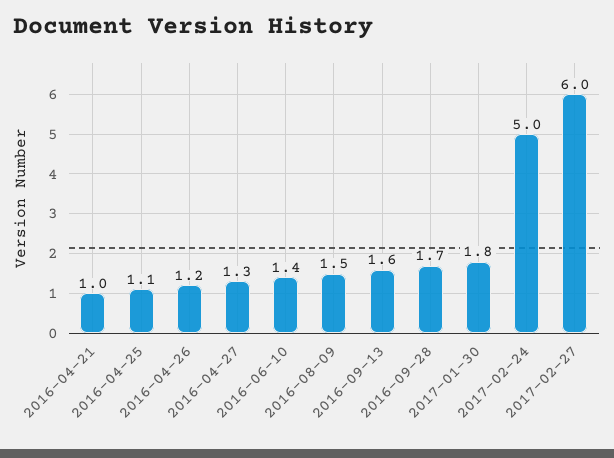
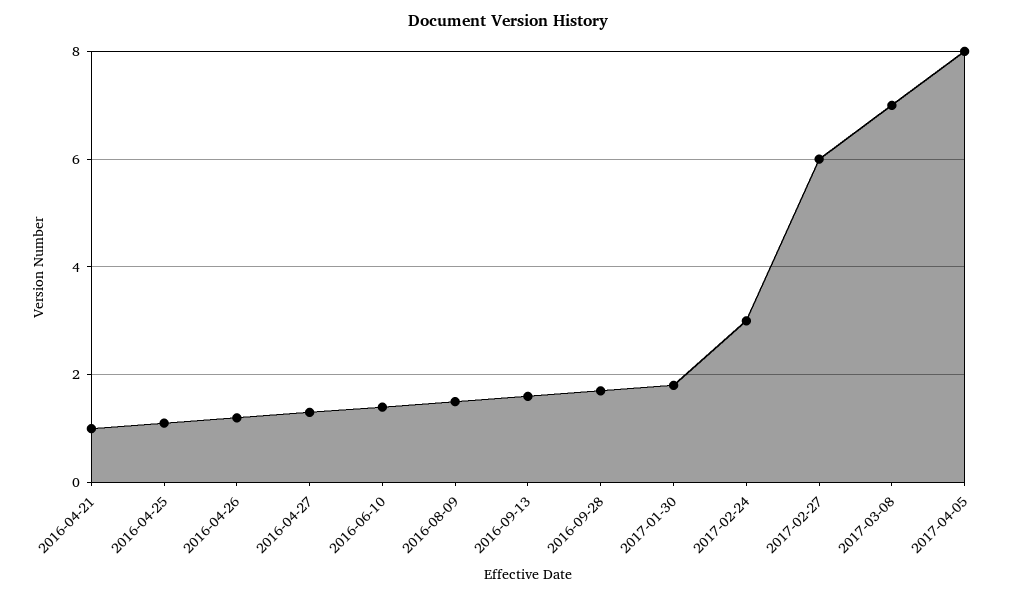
2017-02-24: 5 -> 3
2017-03-08: none -> 7
2017-04-05: none -> 8

